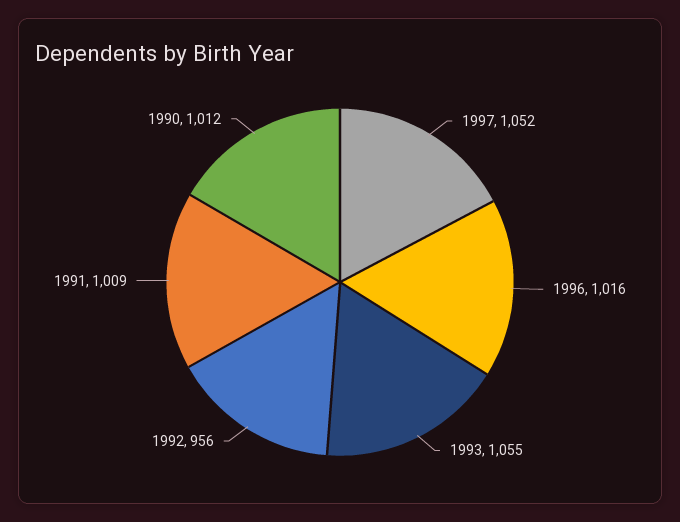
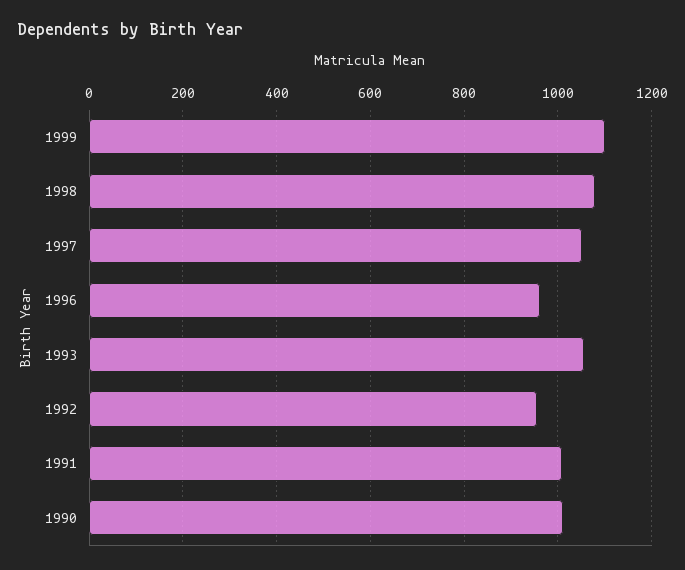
1996: 1016 -> 960
1999: none -> 1100
1998: none -> 1080

